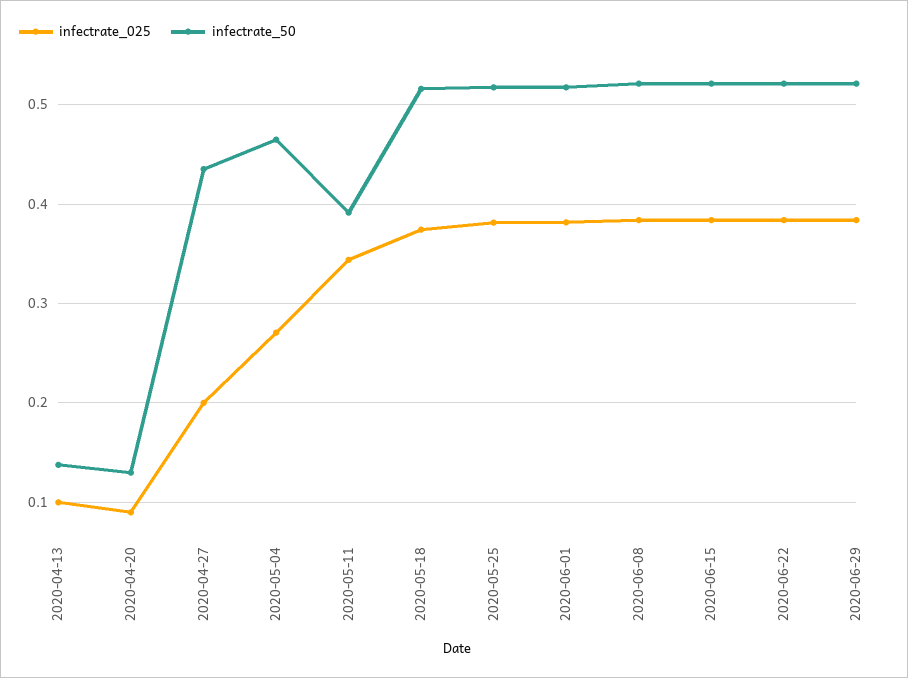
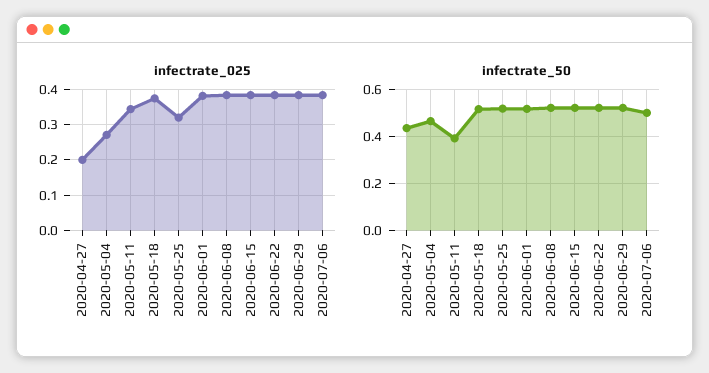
infectrate_025, 2020-04-13: 0.1 -> none
infectrate_50, 2020-04-13: 0.14 -> none
infectrate_025, 2020-04-20: 0.09 -> none
infectrate_50, 2020-04-20: 0.13 -> none
infectrate_025, 2020-05-25: 0.38 -> 0.32
infectrate_025, 2020-07-06: none -> 0.38
infectrate_50, 2020-07-06: none -> 0.5

